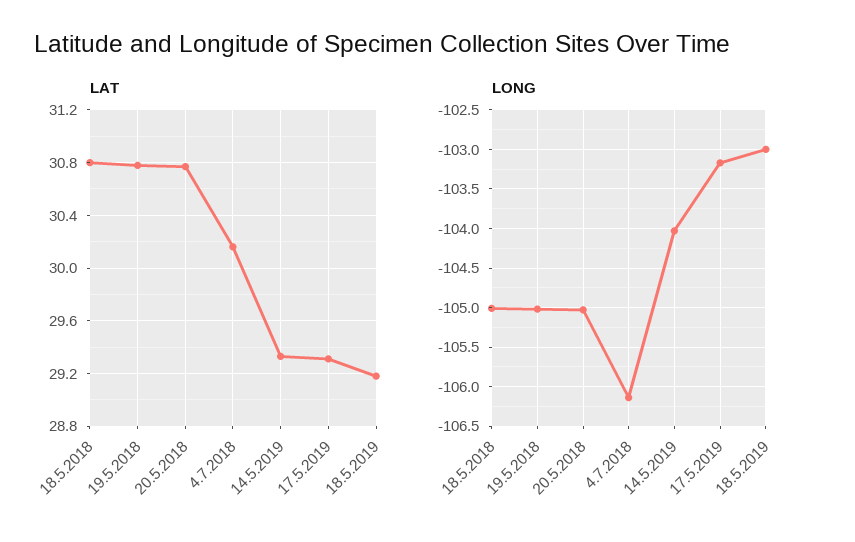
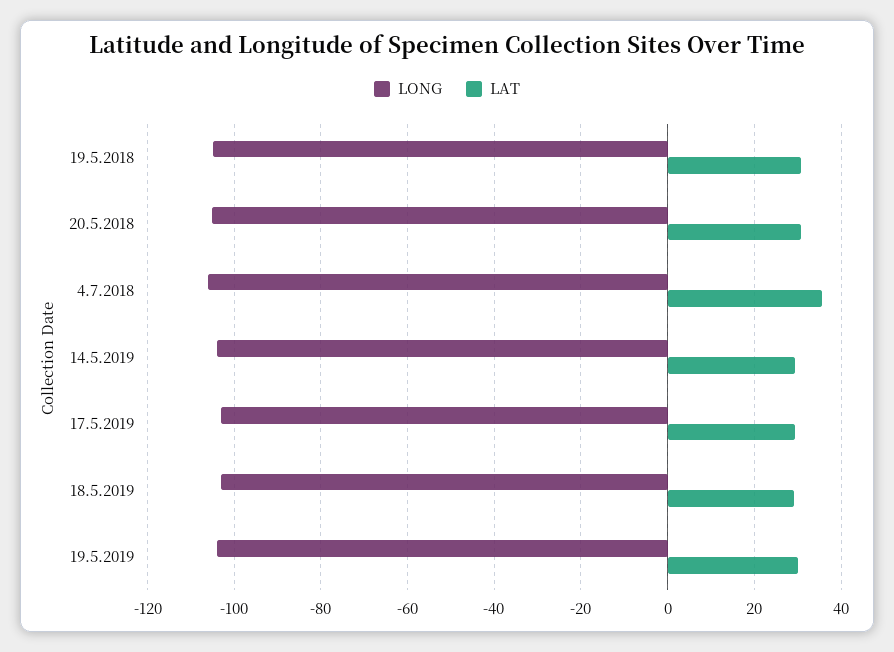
LAT, 18.5.2018: 30.8 -> none
LAT, 4.7.2018: 30.15 -> 36
LONG, 18.5.2018: -105 -> none
LONG, 19.5.2019: none -> -104
LAT, 19.5.2019: none -> 30

